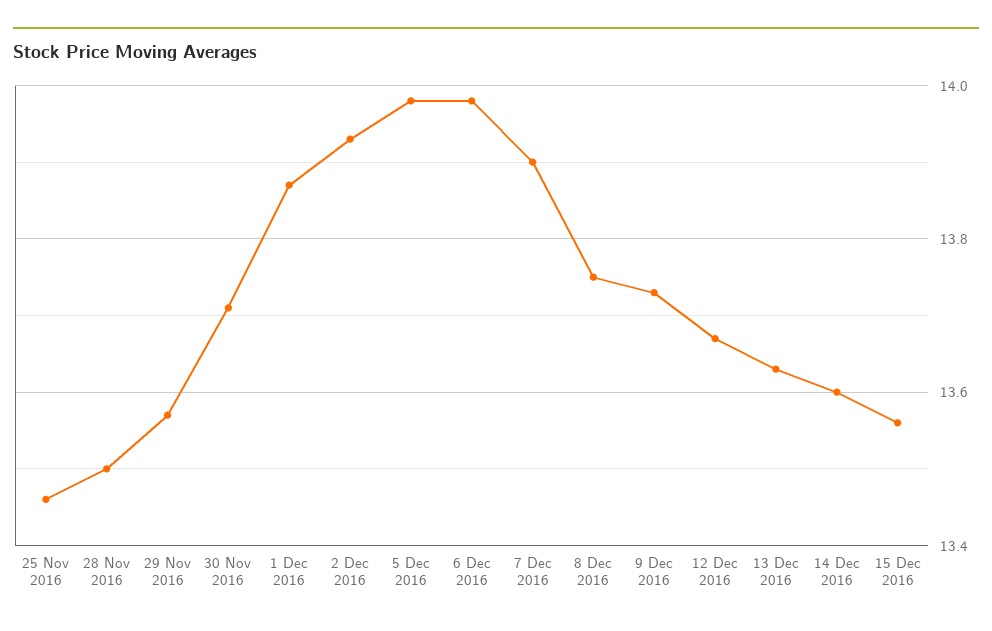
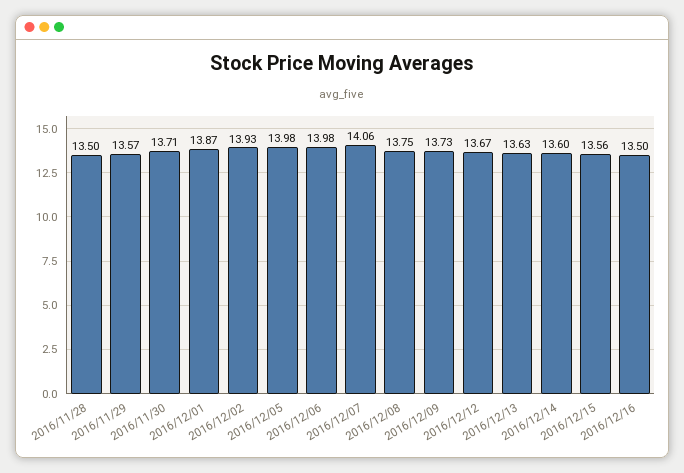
25 Nov 2016: 13.45 -> none
7 Dec 2016: 13.9 -> 14.06
2016/12/16: none -> 13.5

